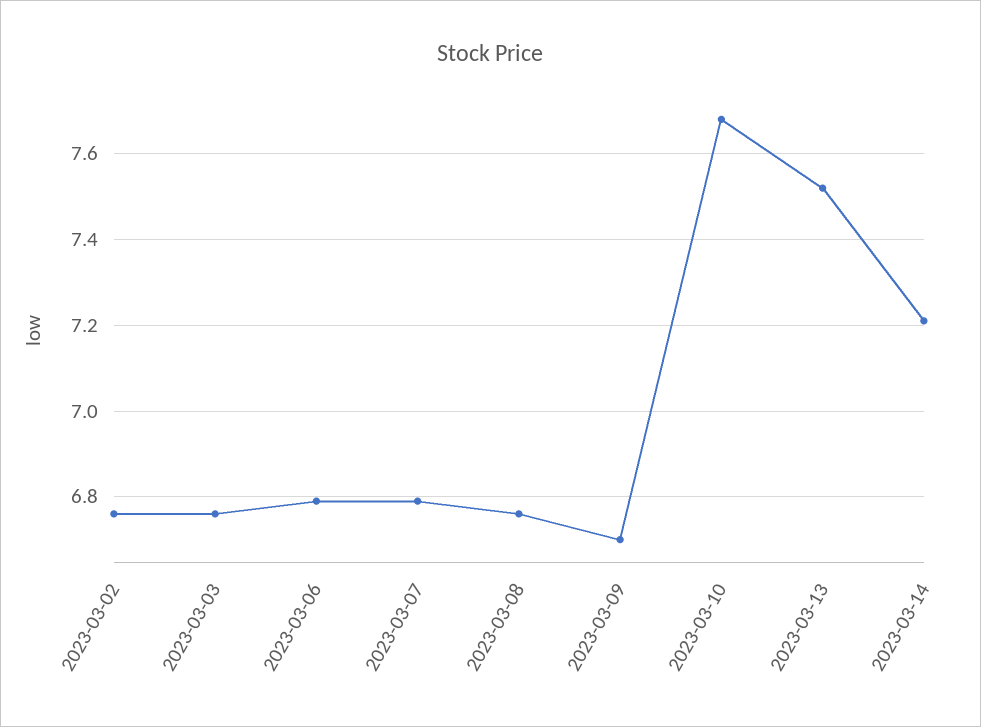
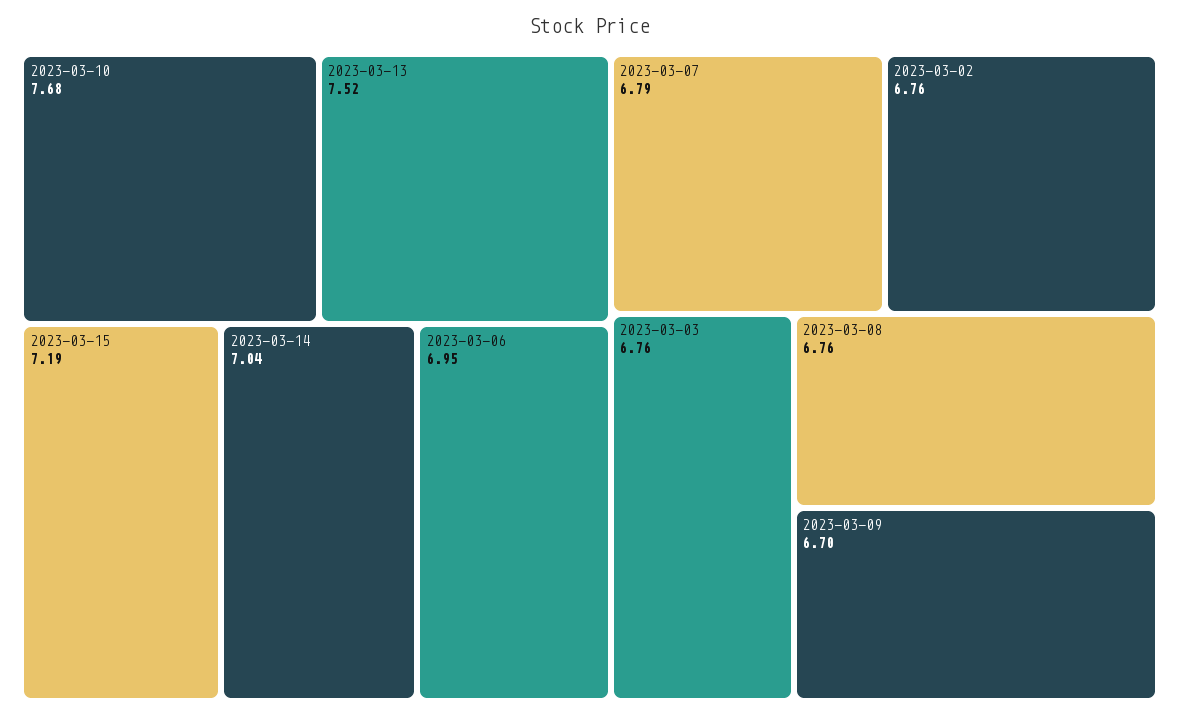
2023-03-06: 6.8 -> 6.95
2023-03-14: 7.2 -> 7.04
2023-03-15: none -> 7.19

